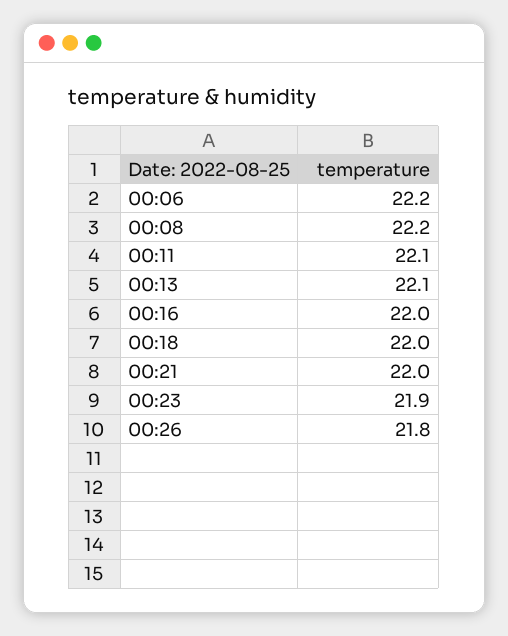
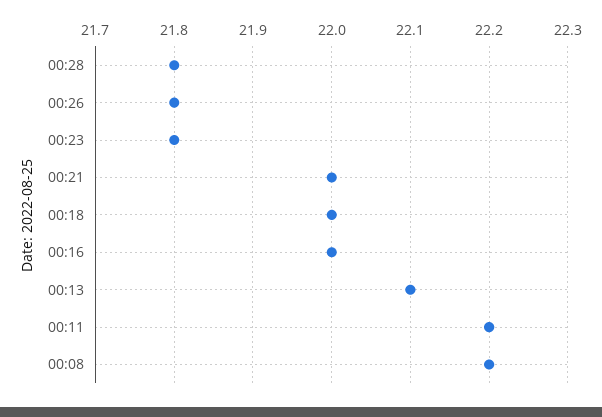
00:06: 22.2 -> none
00:11: 22.1 -> 22.2
00:23: 21.9 -> 21.8
00:28: none -> 21.8

